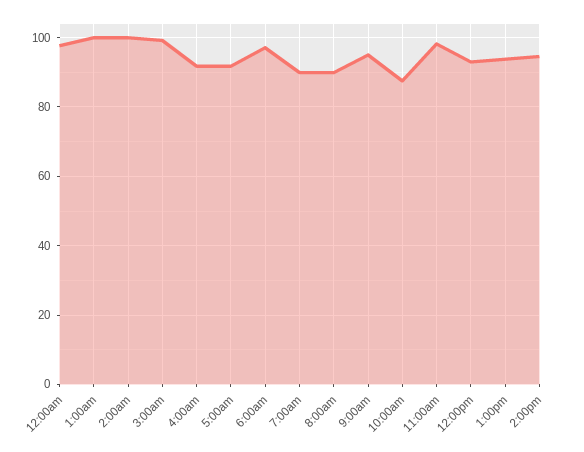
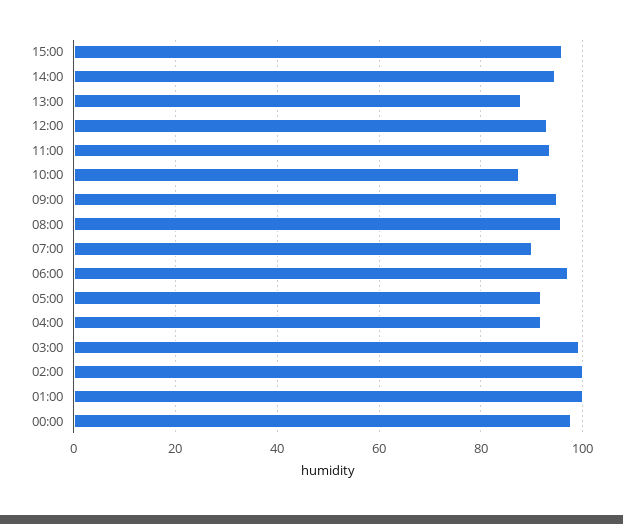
8:00am: 90 -> 96
11:00am: 98 -> 94
1:00pm: 94 -> 88
15:00: none -> 96

